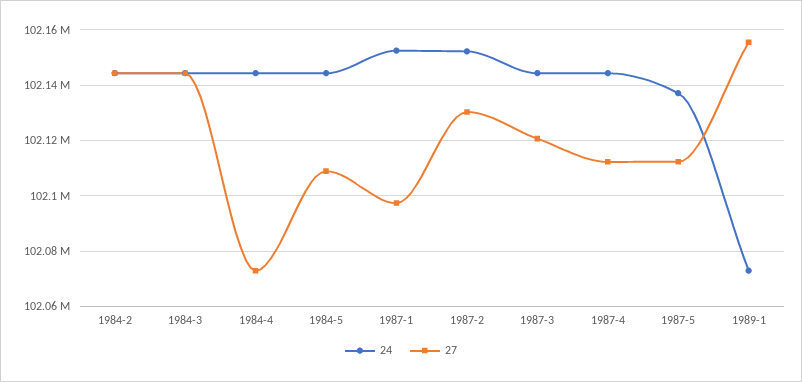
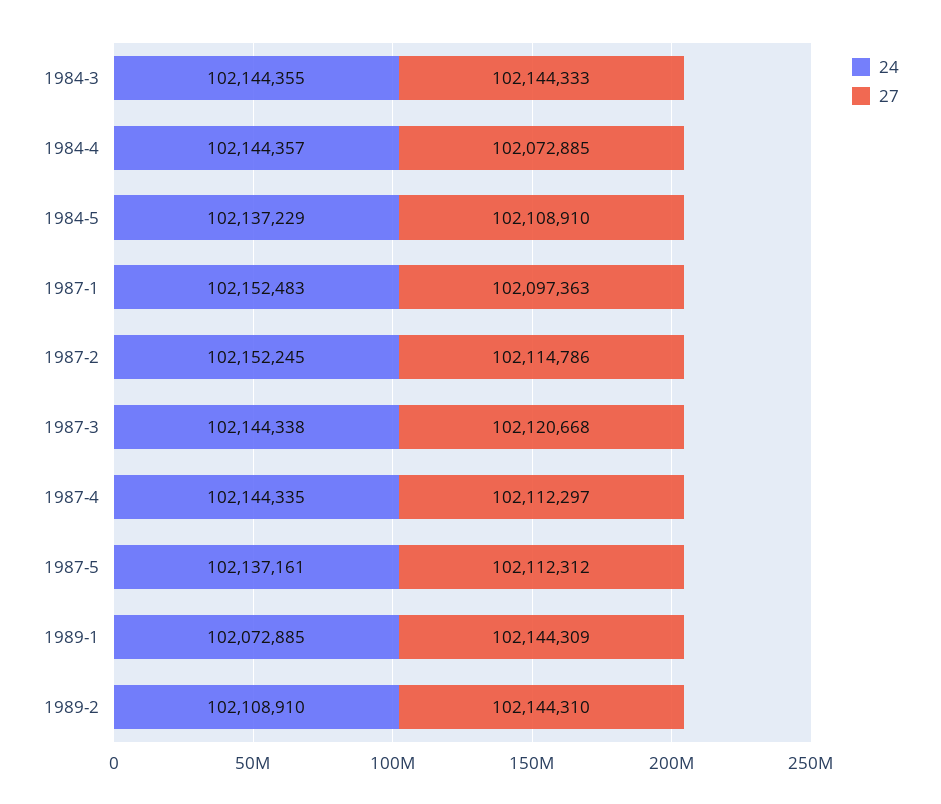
24, 1984-2: 102145000 -> none
27, 1984-2: 102145000 -> none
24, 1984-5: 102145000 -> 102137229
27, 1987-2: 102130000 -> 102114786
27, 1989-1: 102155000 -> 102144309
24, 1989-2: none -> 102108910
27, 1989-2: none -> 102144310

